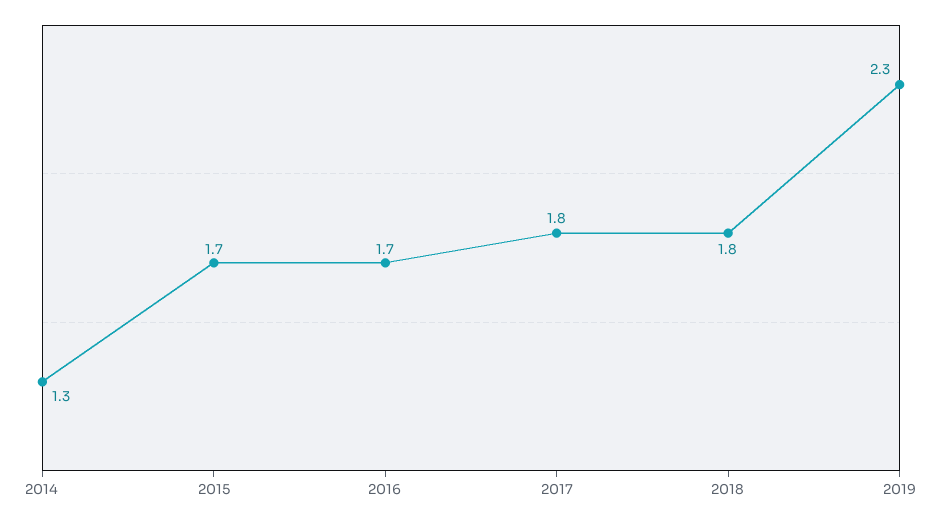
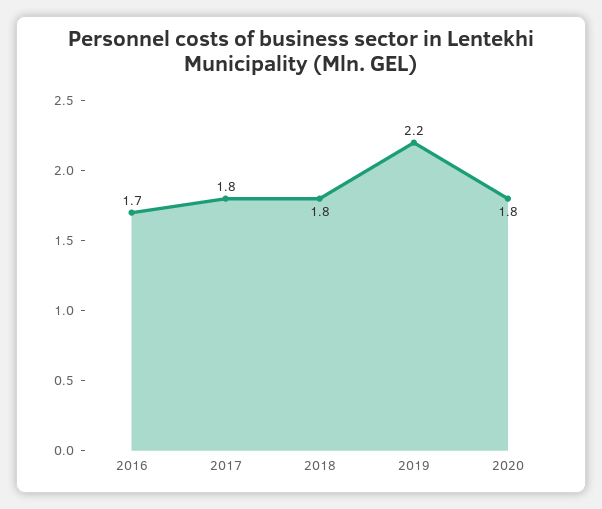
2014: 1.3 -> none
2015: 1.7 -> none
2019: 2.3 -> 2.2
2020: none -> 1.8

